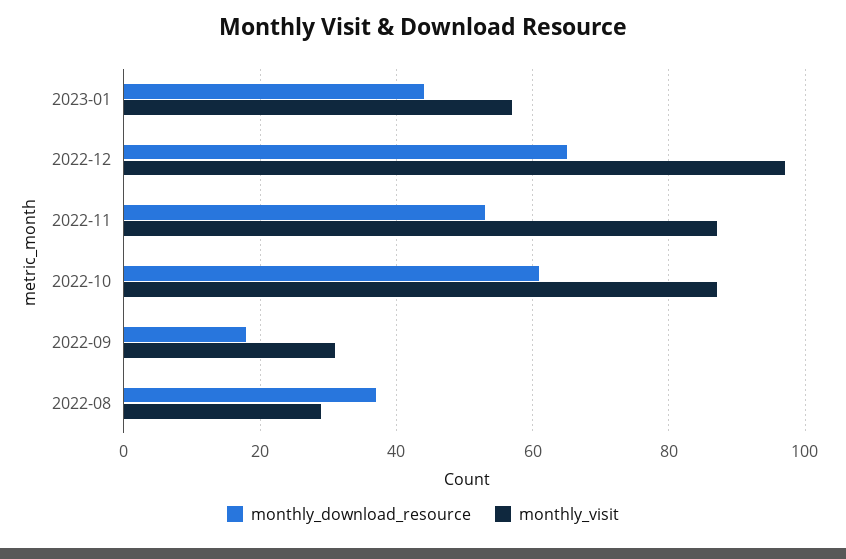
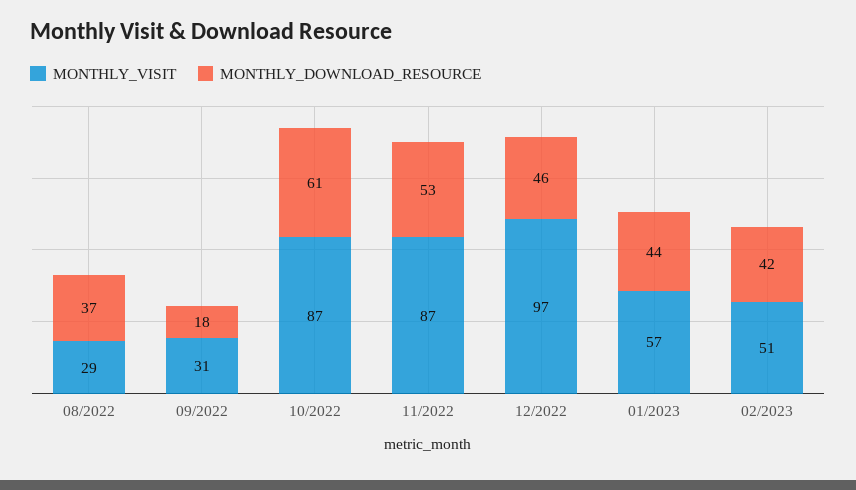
monthly_download_resource, 2022-12: 65 -> 46
monthly_visit, 02/2023: none -> 51
monthly_download_resource, 02/2023: none -> 42

